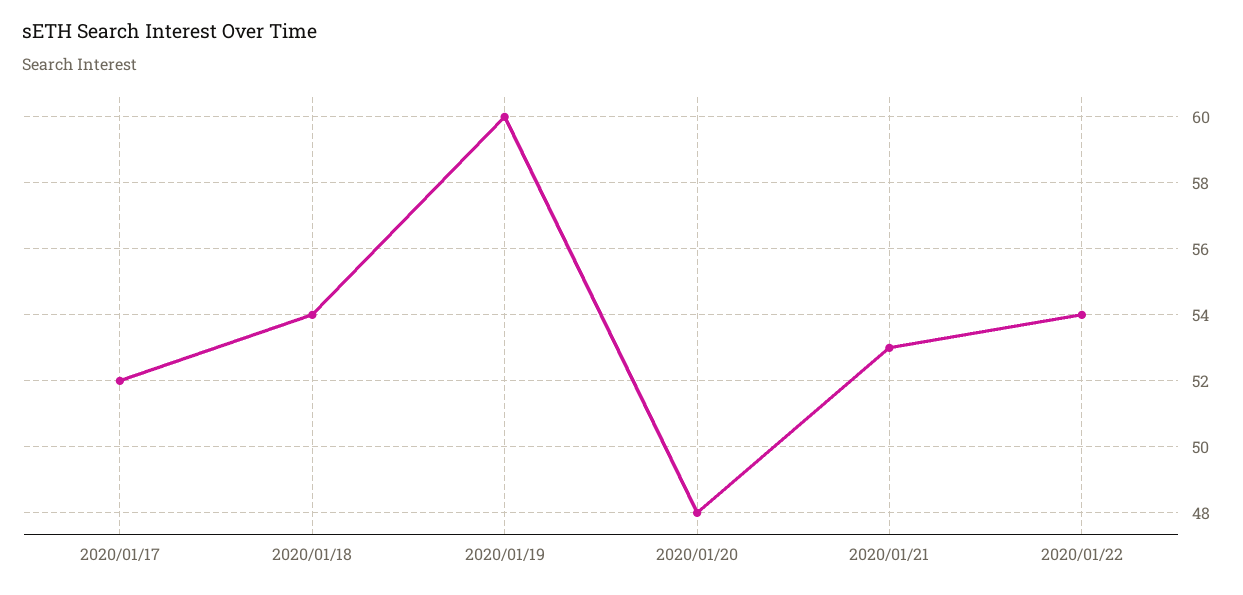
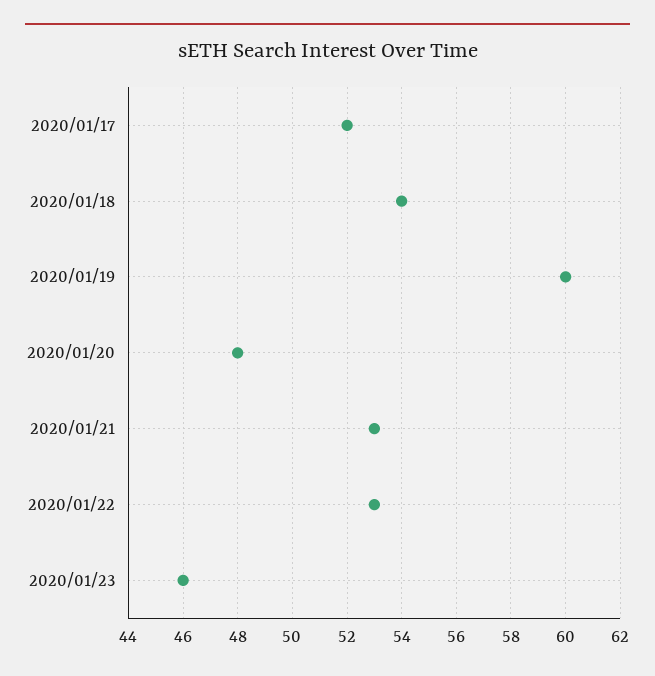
2020/01/22: 54 -> 53
2020/01/23: none -> 46

